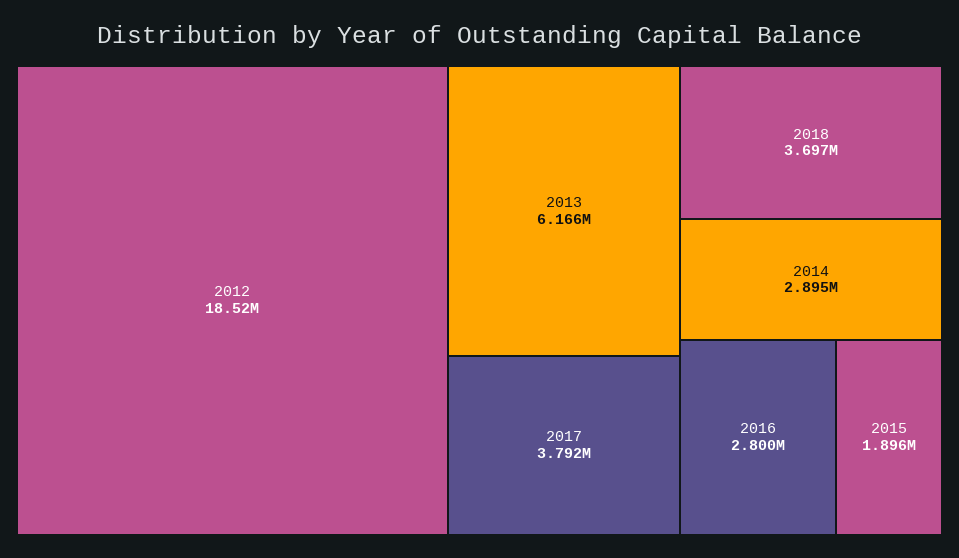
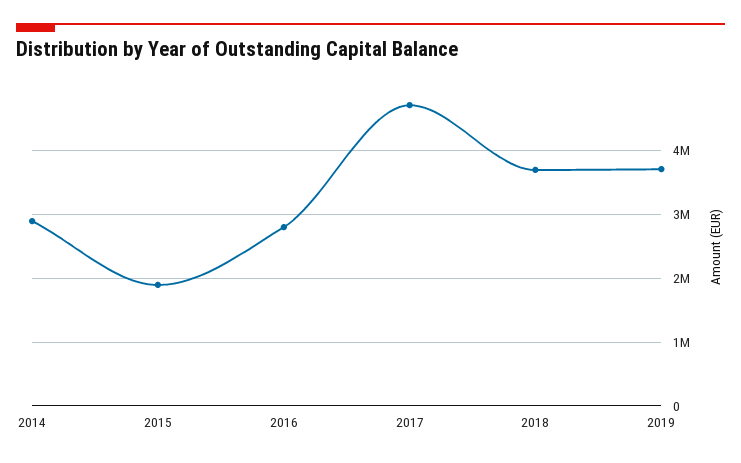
2012: 18520000 -> none
2013: 6166000 -> none
2017: 3792000 -> 4700000
2019: none -> 3700000

